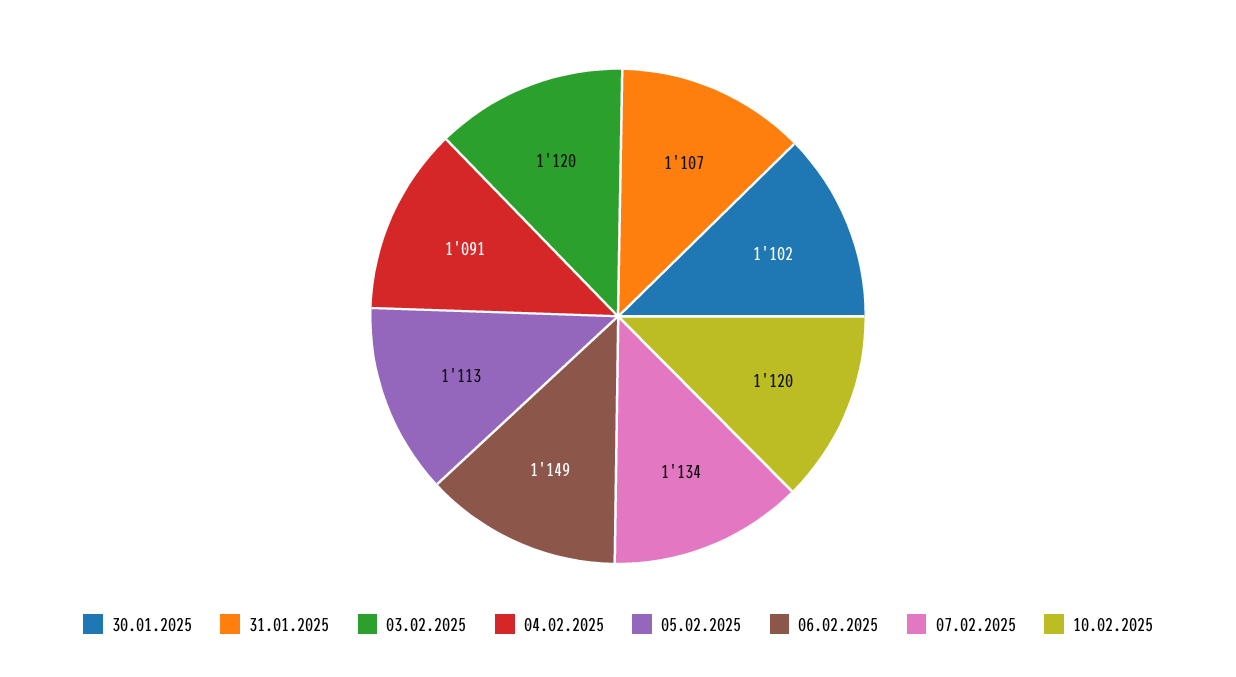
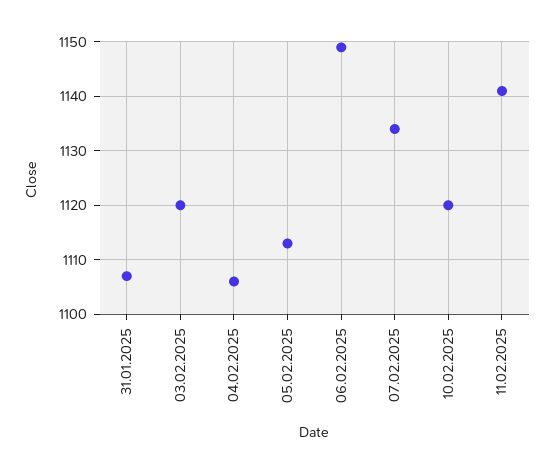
30.01.2025: 1102 -> none
04.02.2025: 1091 -> 1105
11.02.2025: none -> 1140

